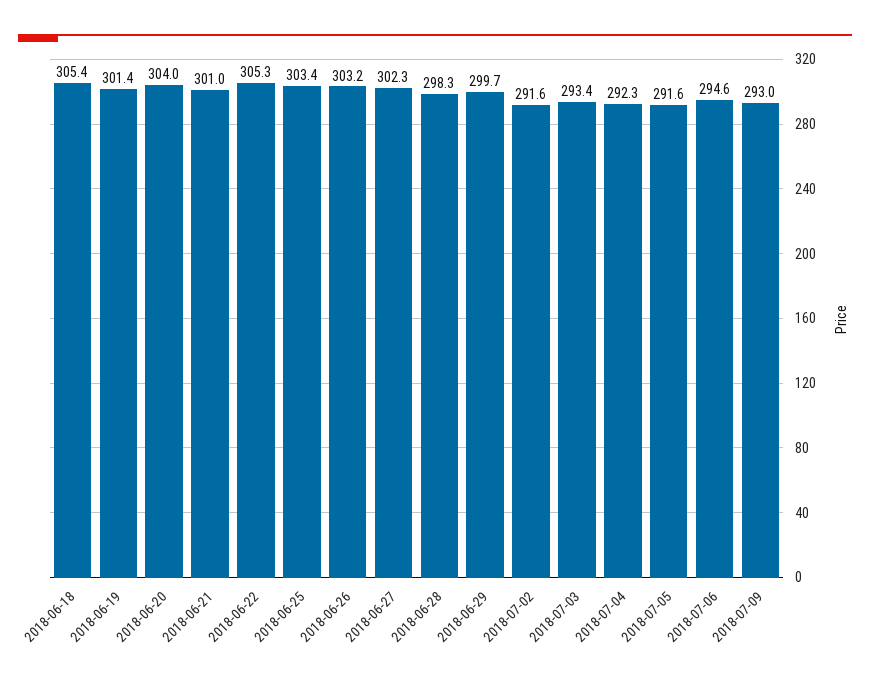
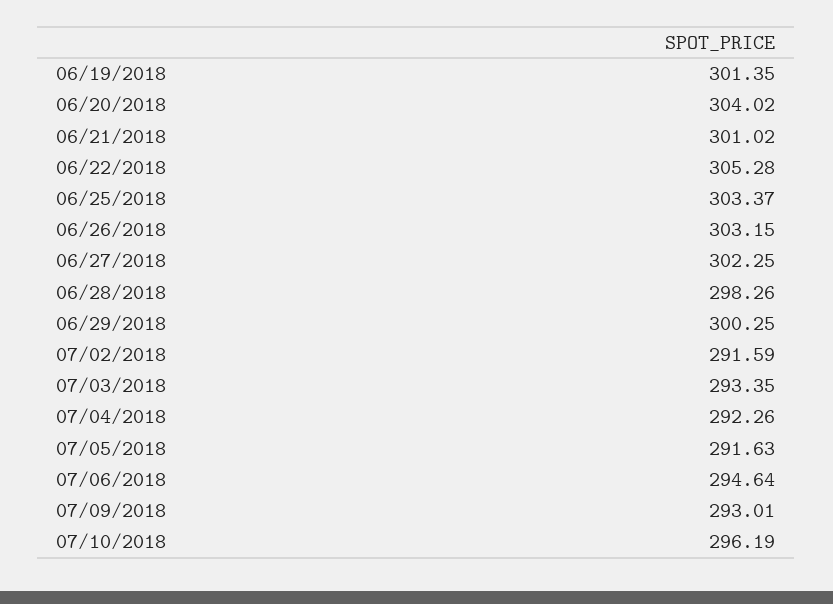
2018-06-18: 305.4 -> none
2018-06-29: 299.7 -> 300.25
07/10/2018: none -> 296.19

